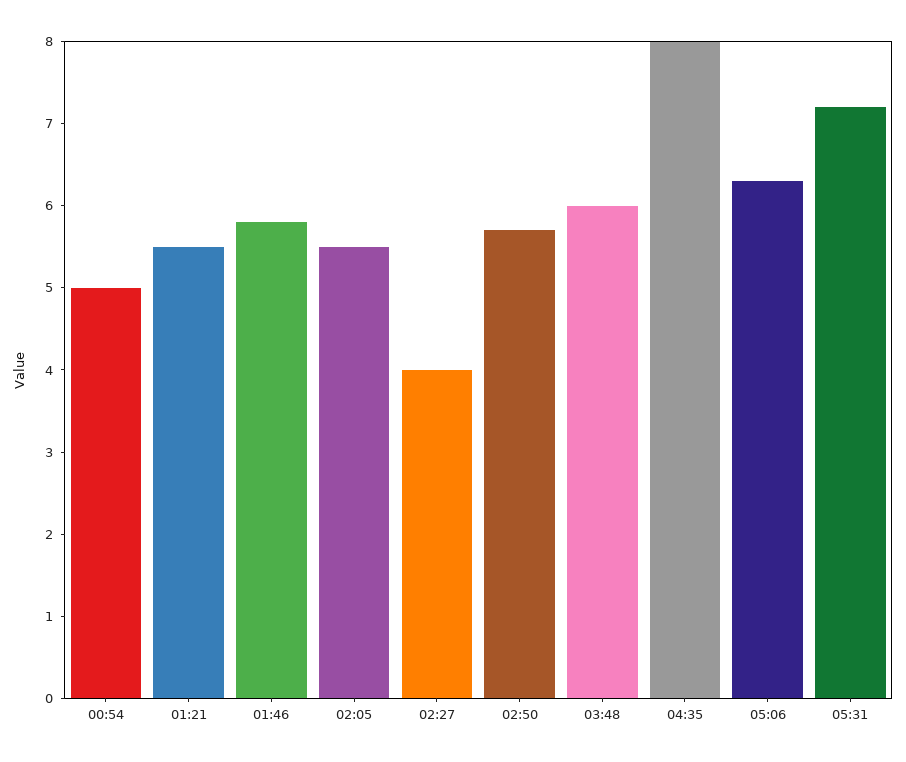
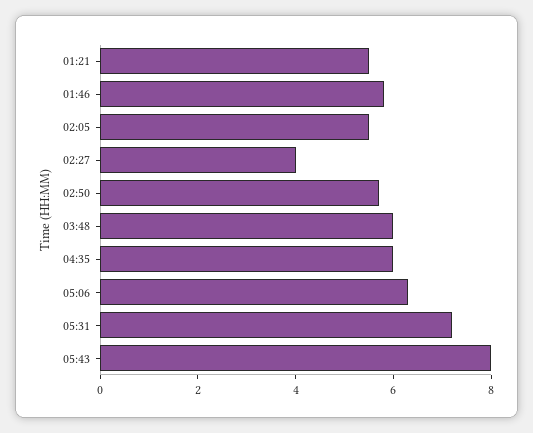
00:54: 5 -> none
04:35: 8 -> 6
05:43: none -> 8

